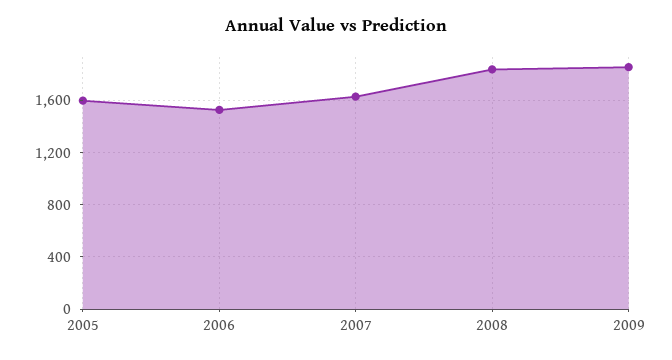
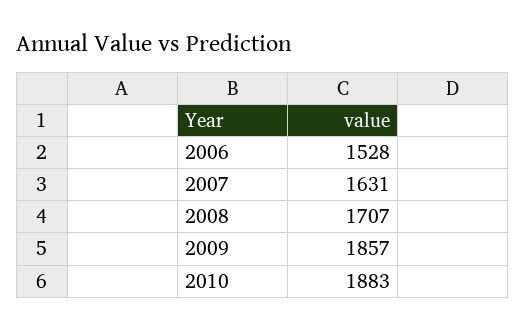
2005: 1600 -> none
2008: 1850 -> 1707
2010: none -> 1883

